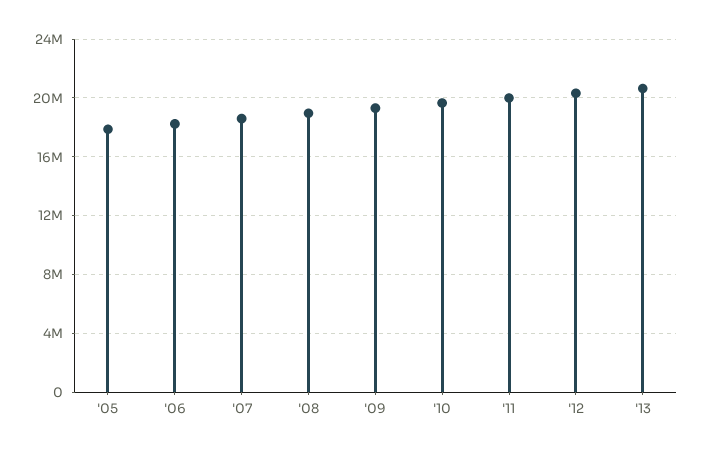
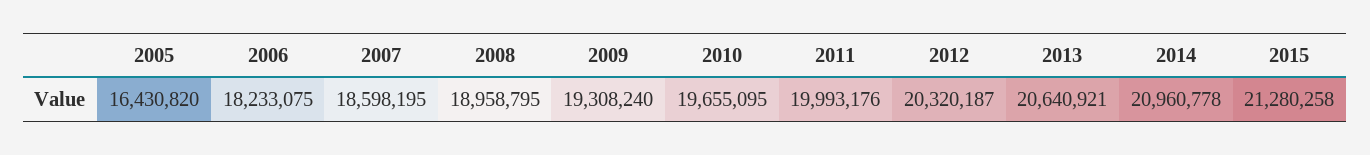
'05: 18000000 -> 16430820
2014: none -> 20960778
2015: none -> 21280258

